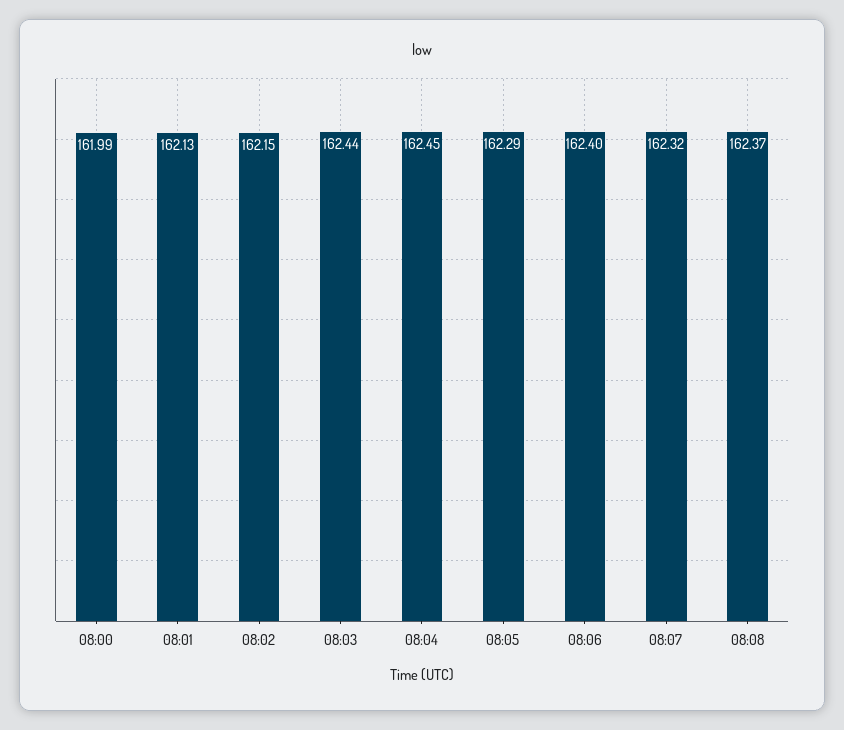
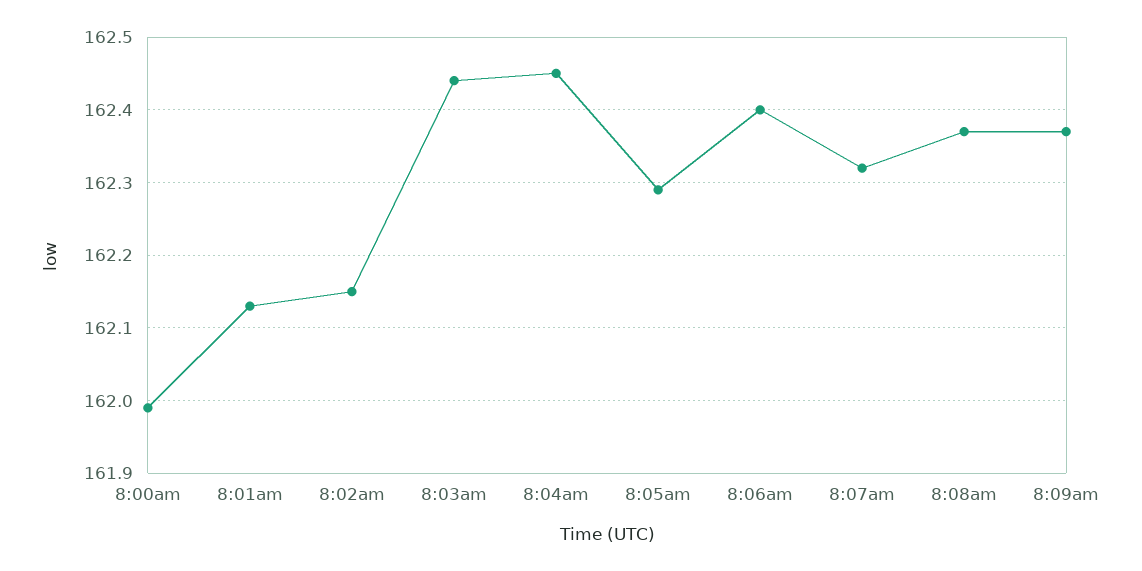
8:09am: none -> 162.37

